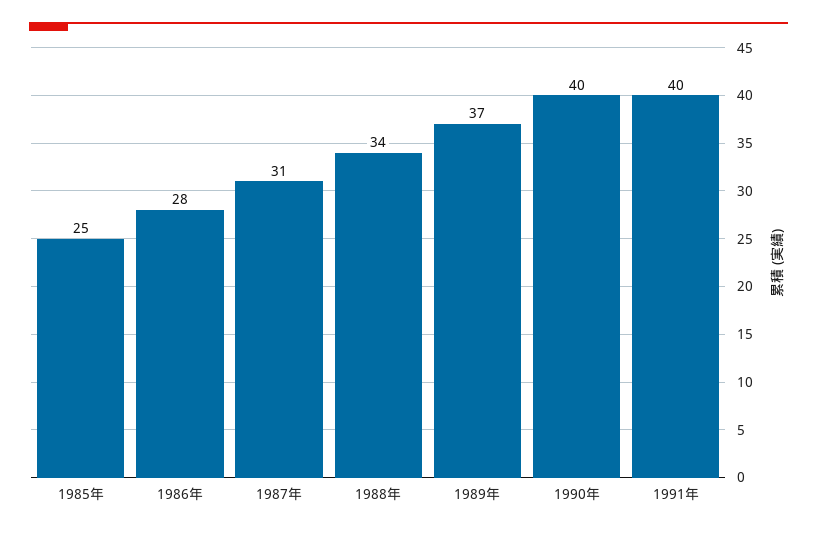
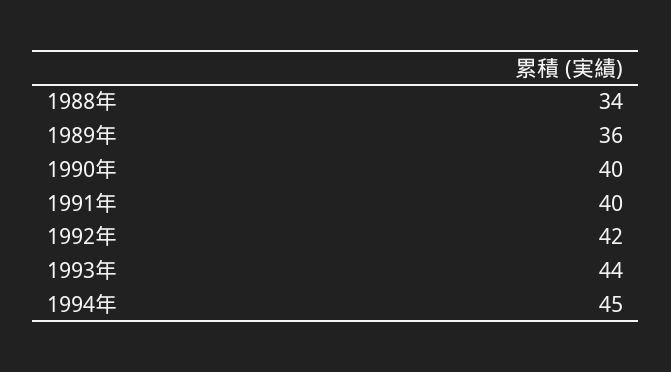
1985年: 25 -> none
1986年: 28 -> none
1987年: 31 -> none
1989年: 37 -> 36
1992年: none -> 42
1993年: none -> 44
1994年: none -> 45

